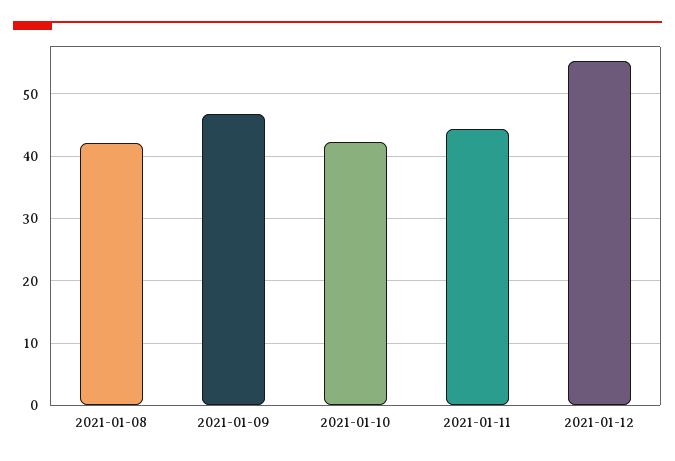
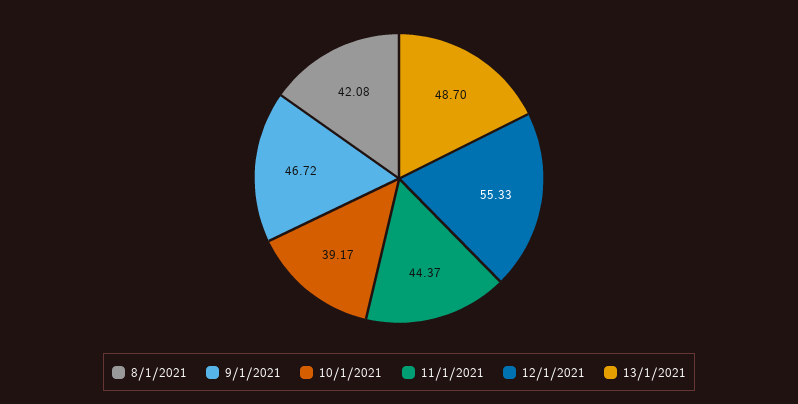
2021-01-10: 42 -> 39.17
13/1/2021: none -> 48.7

